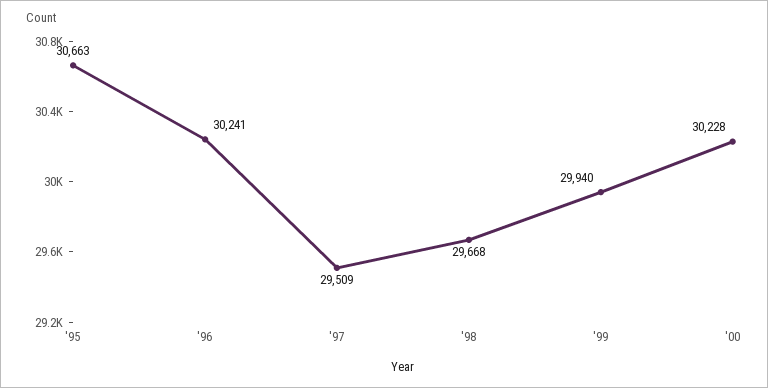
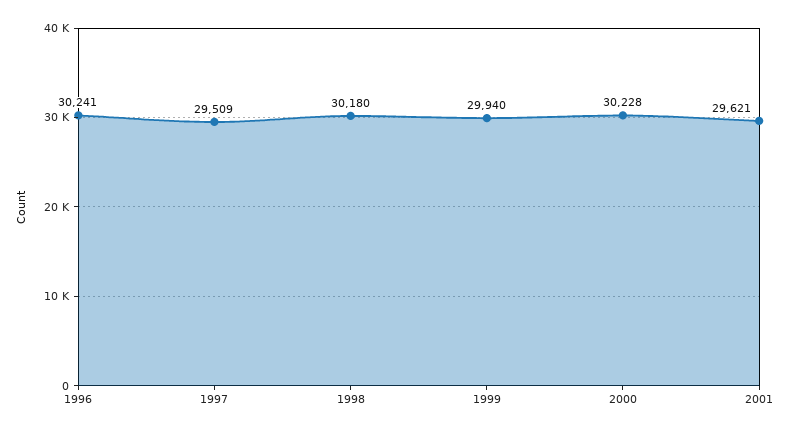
'95: 30663 -> none
'98: 29668 -> 30180
2001: none -> 29621

